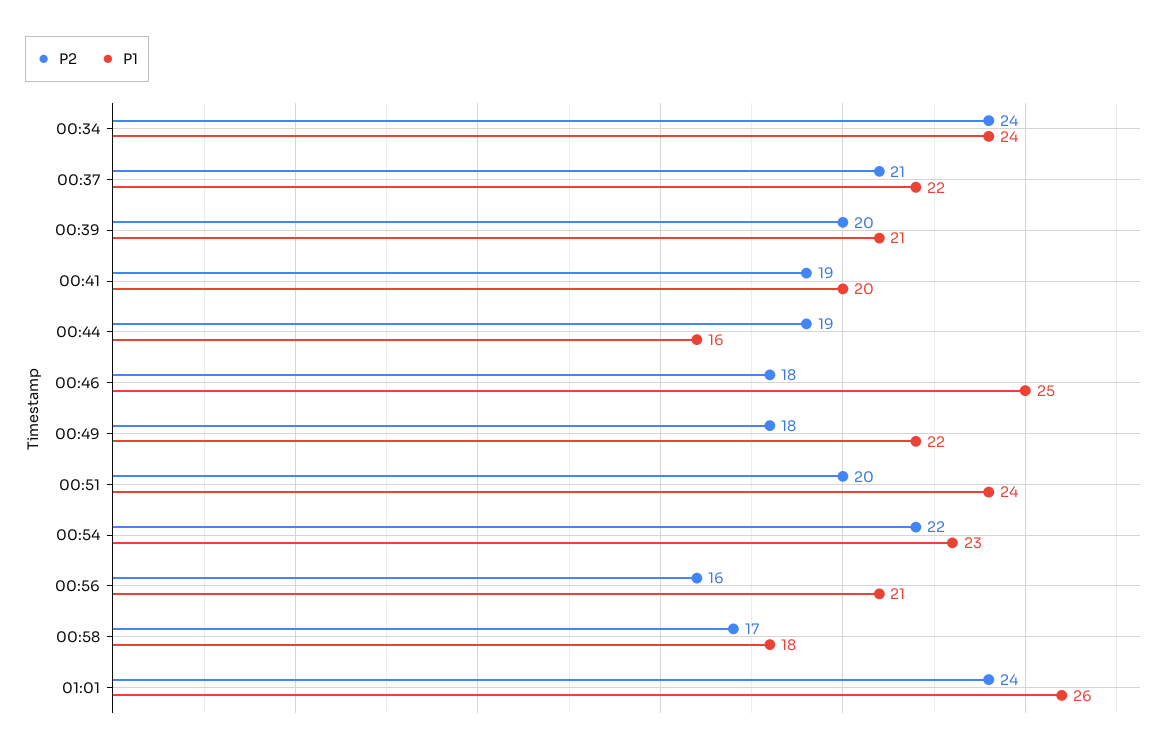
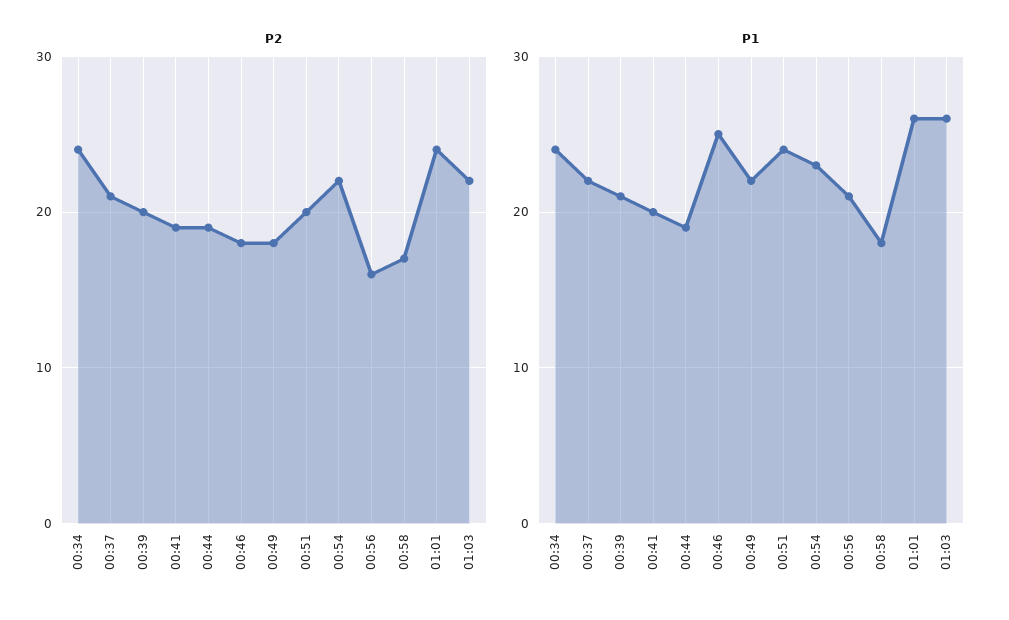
P1, 00:44: 16 -> 19
P2, 01:03: none -> 22
P1, 01:03: none -> 26

